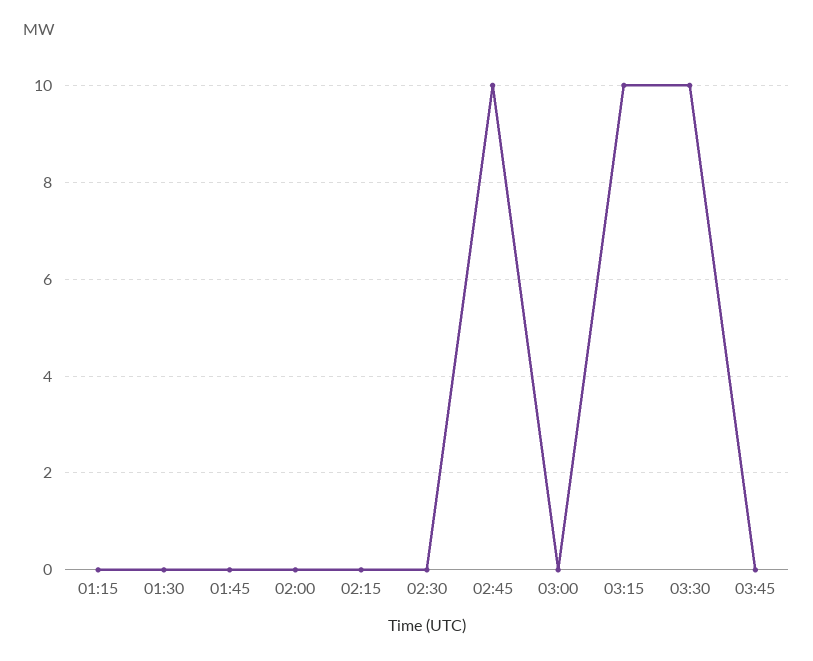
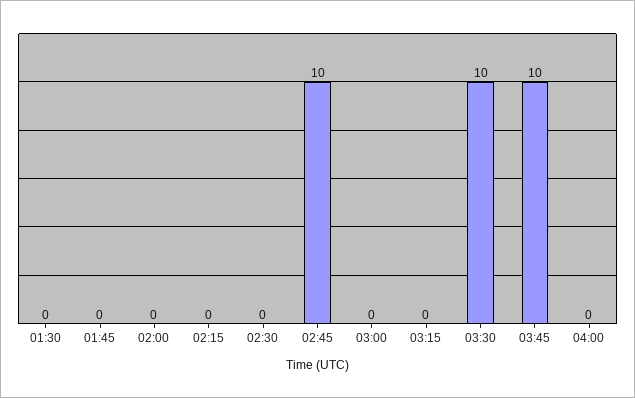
01:15: 0 -> none
03:15: 10 -> 0
03:45: 0 -> 10
04:00: none -> 0

